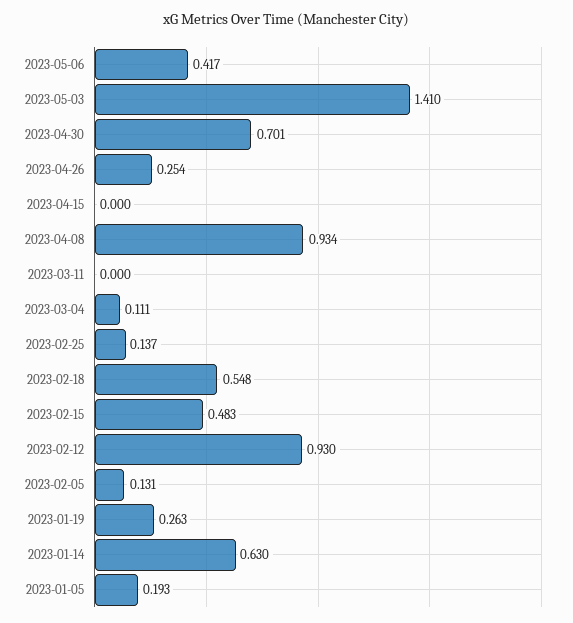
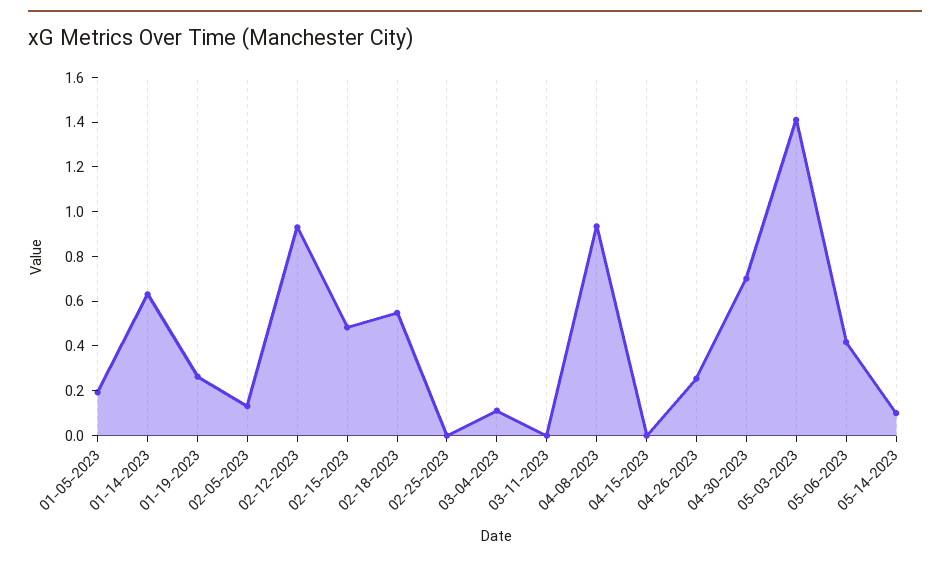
2023-02-25: 0.137 -> 0
05-14-2023: none -> 0.1

